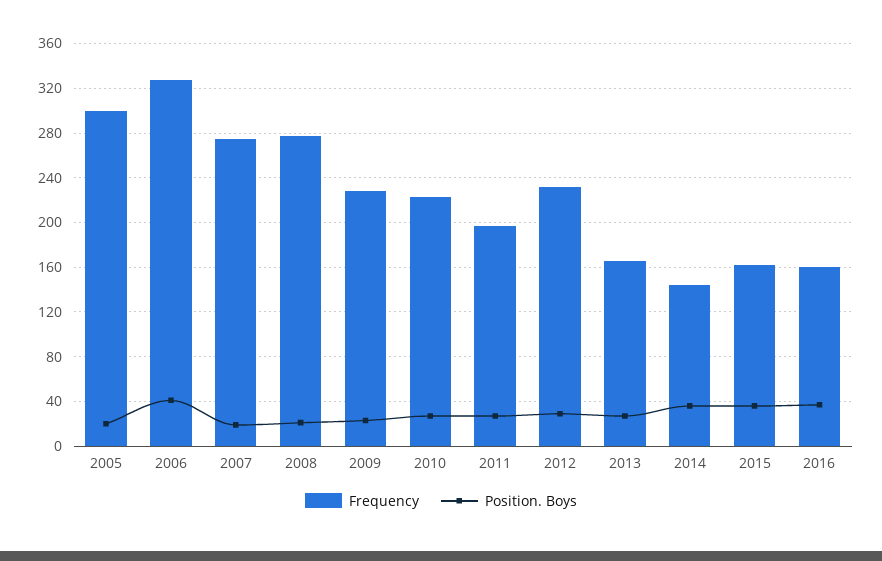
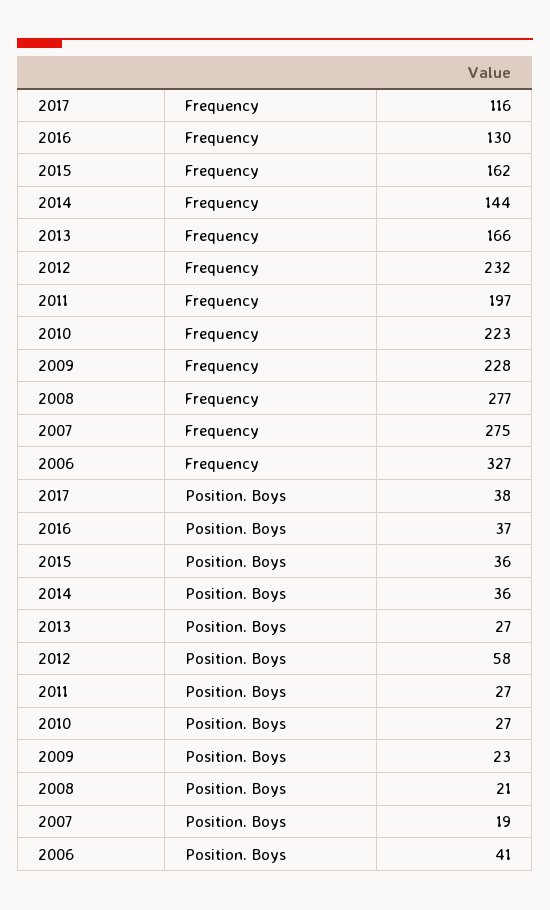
Frequency, 2005: 300 -> none
Position. Boys, 2005: 20 -> none
Position. Boys, 2012: 30 -> 58
Frequency, 2016: 160 -> 130
Frequency, 2017: none -> 116
Position. Boys, 2017: none -> 38

